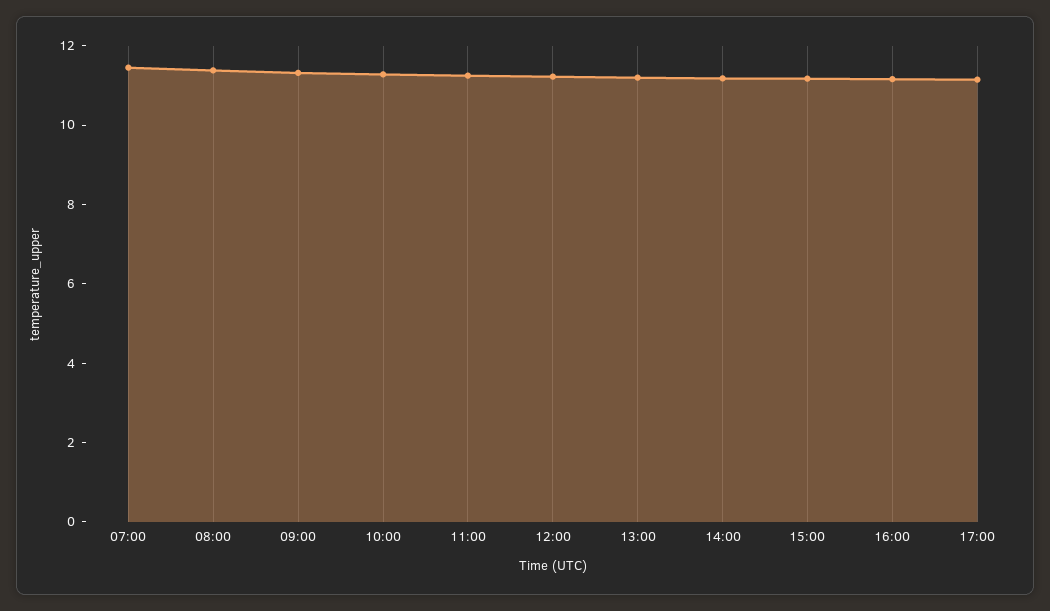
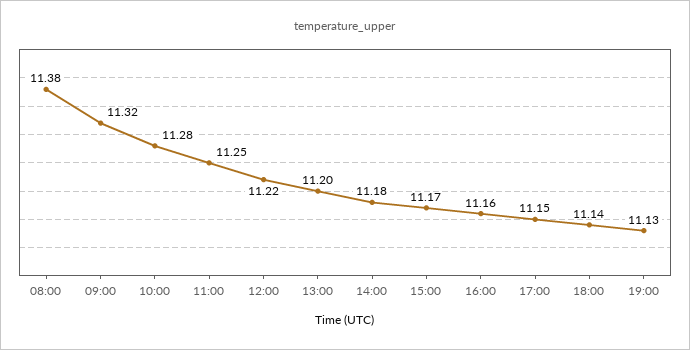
07:00: 11.5 -> none
18:00: none -> 11.14
19:00: none -> 11.13

